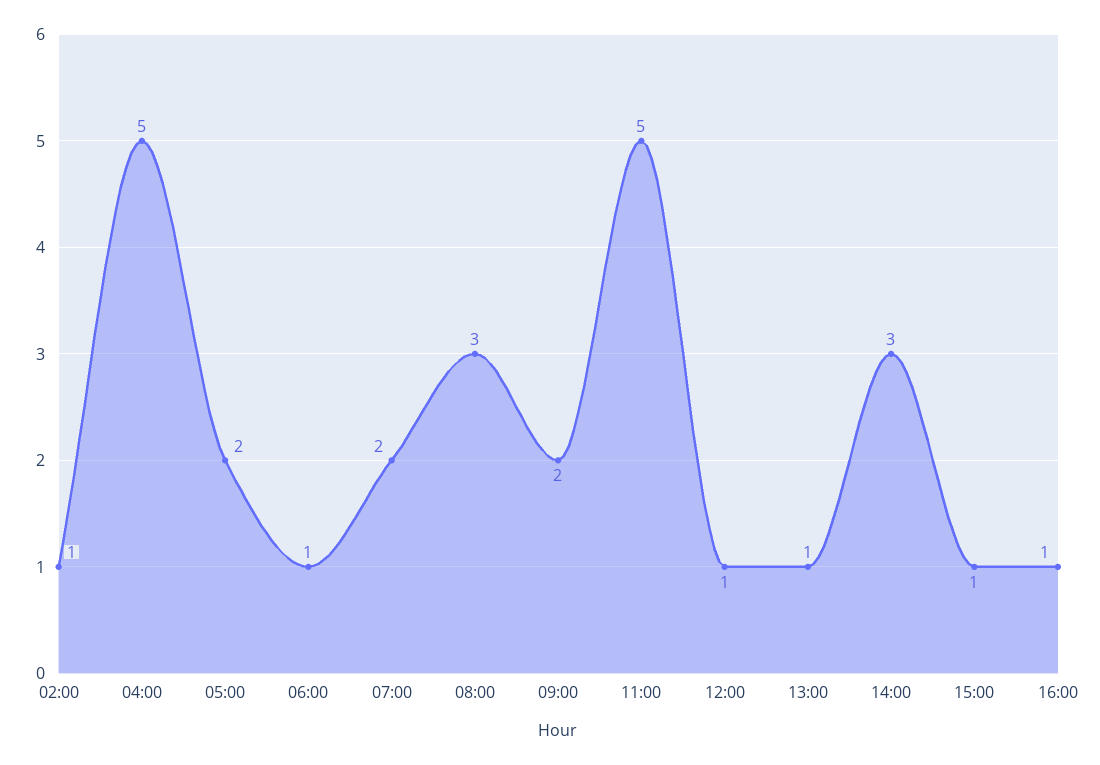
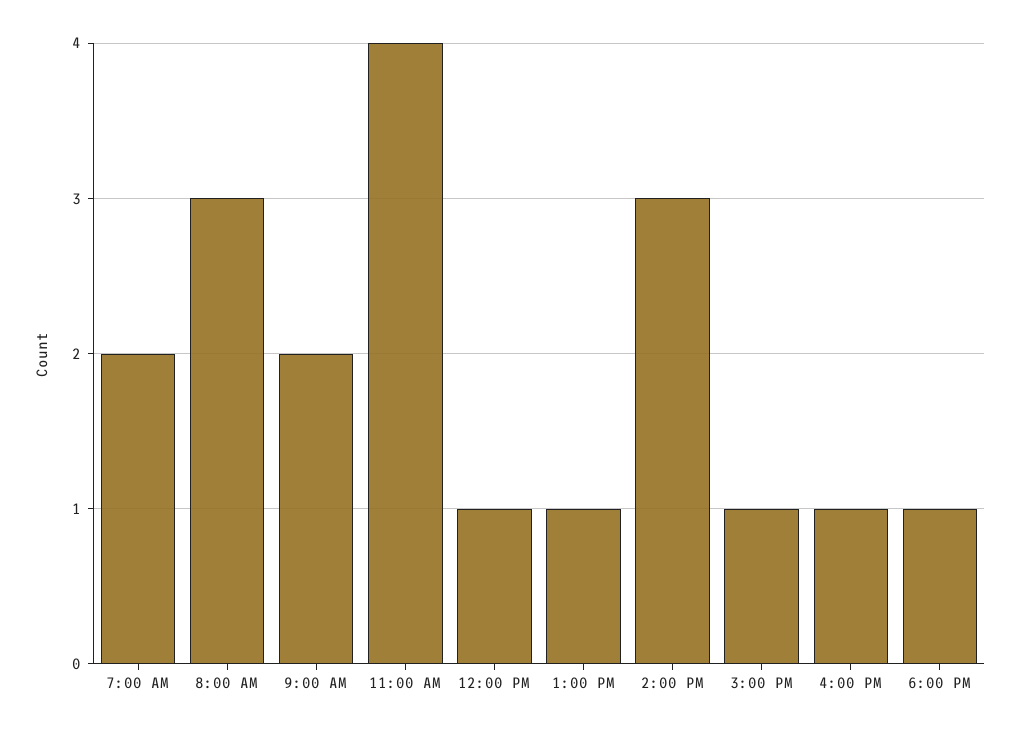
02:00: 1 -> none
04:00: 5 -> none
05:00: 2 -> none
06:00: 1 -> none
11:00: 5 -> 4
6:00 PM: none -> 1

